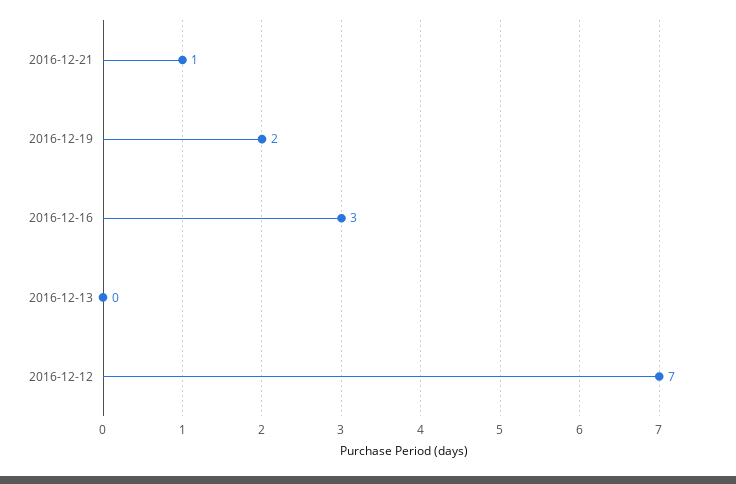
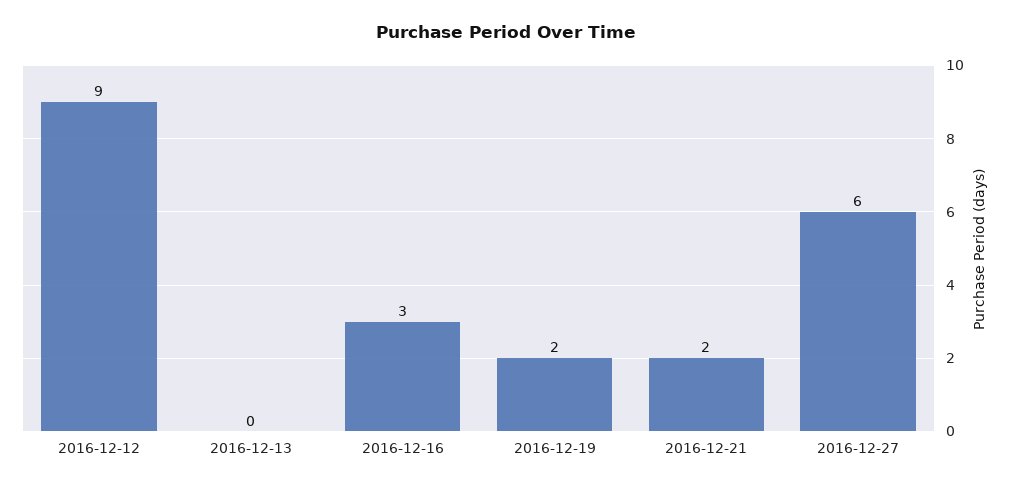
2016-12-21: 1 -> 2
2016-12-12: 7 -> 9
2016-12-27: none -> 6

